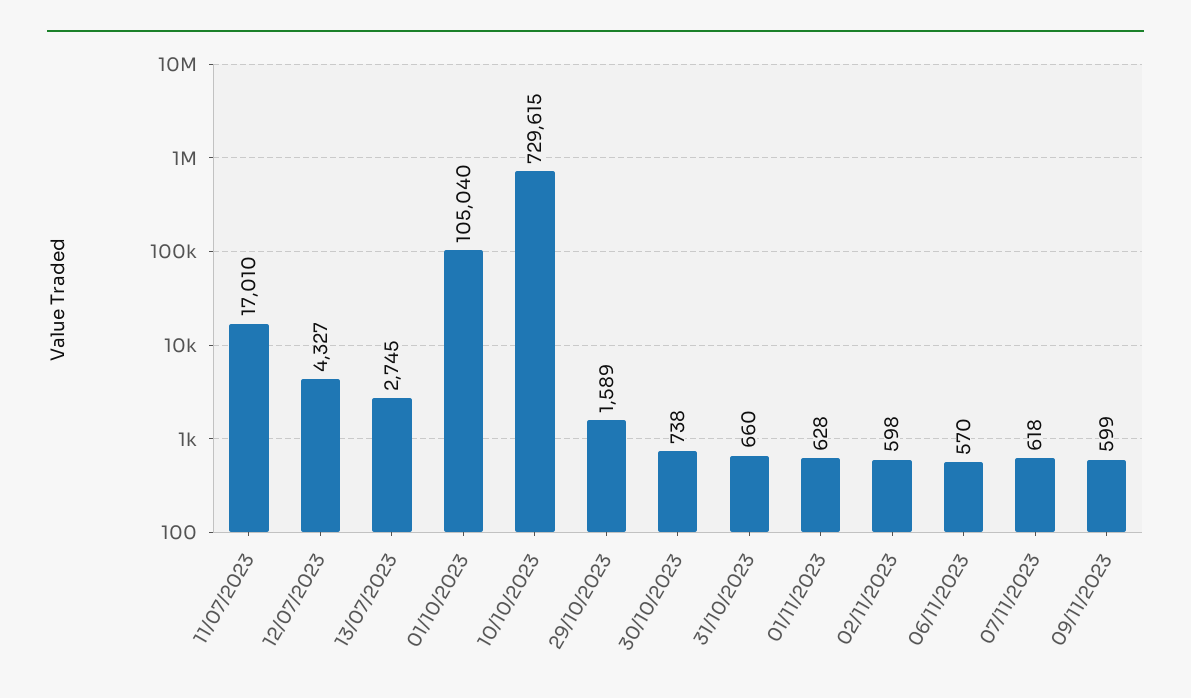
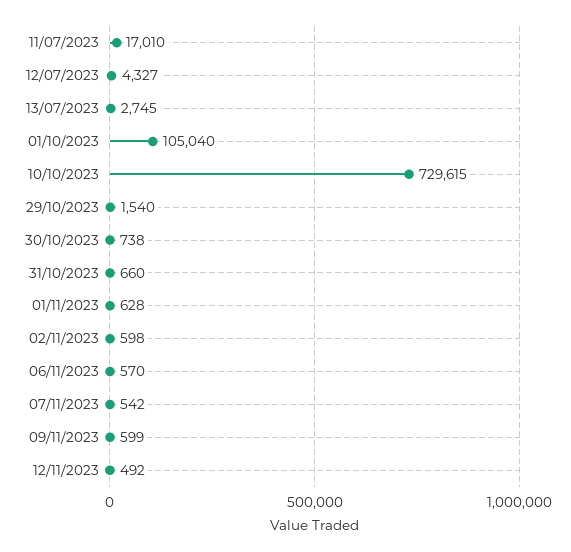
29/10/2023: 1589 -> 1540
07/11/2023: 618 -> 542
12/11/2023: none -> 492

